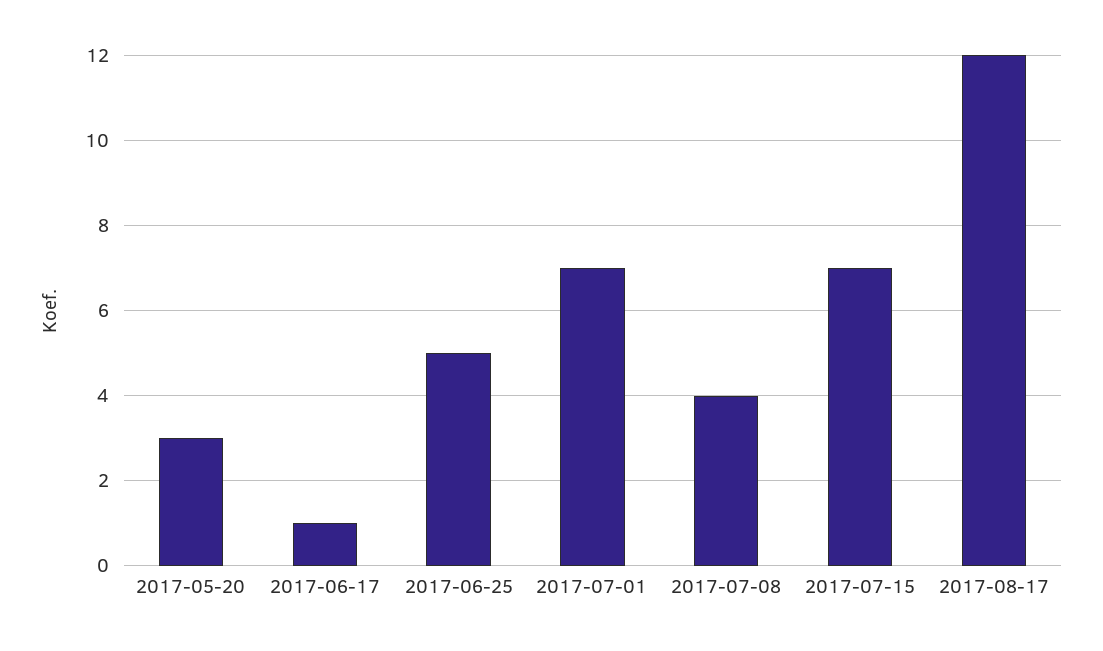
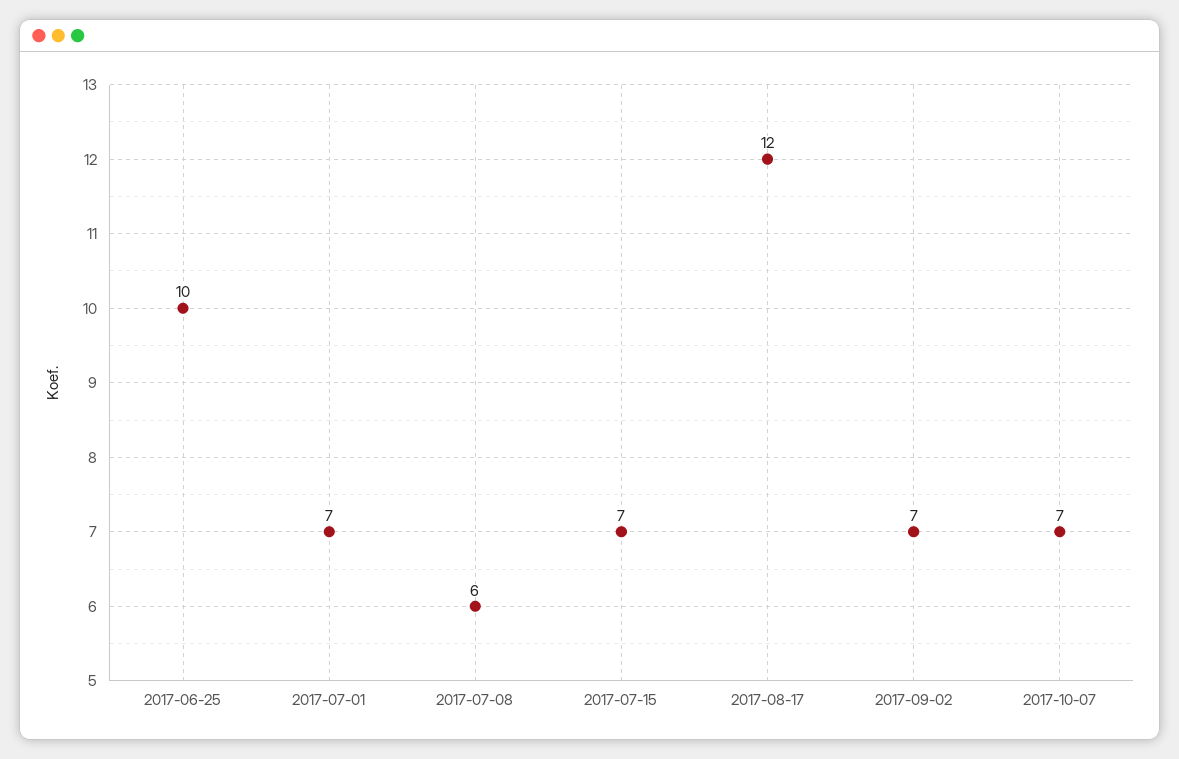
2017-05-20: 3 -> none
2017-06-17: 1 -> none
2017-06-25: 5 -> 10
2017-07-08: 4 -> 6
2017-09-02: none -> 7
2017-10-07: none -> 7

